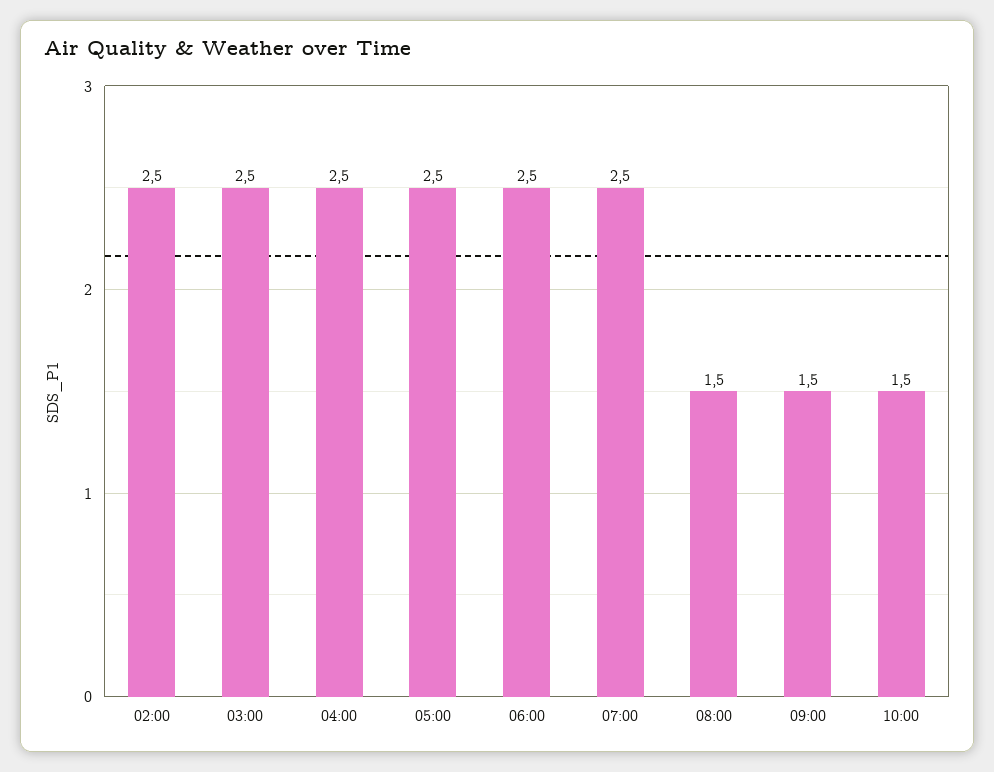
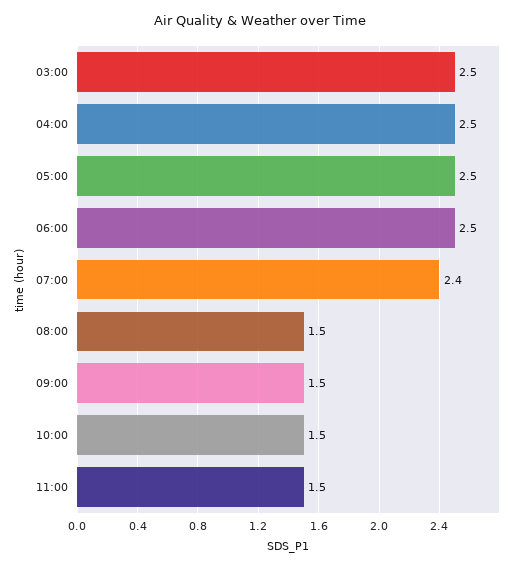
02:00: 2.5 -> none
07:00: 2.5 -> 2.4
11:00: none -> 1.5

